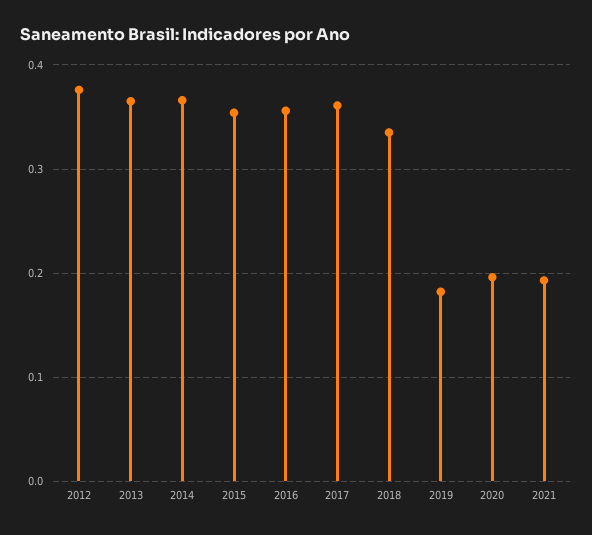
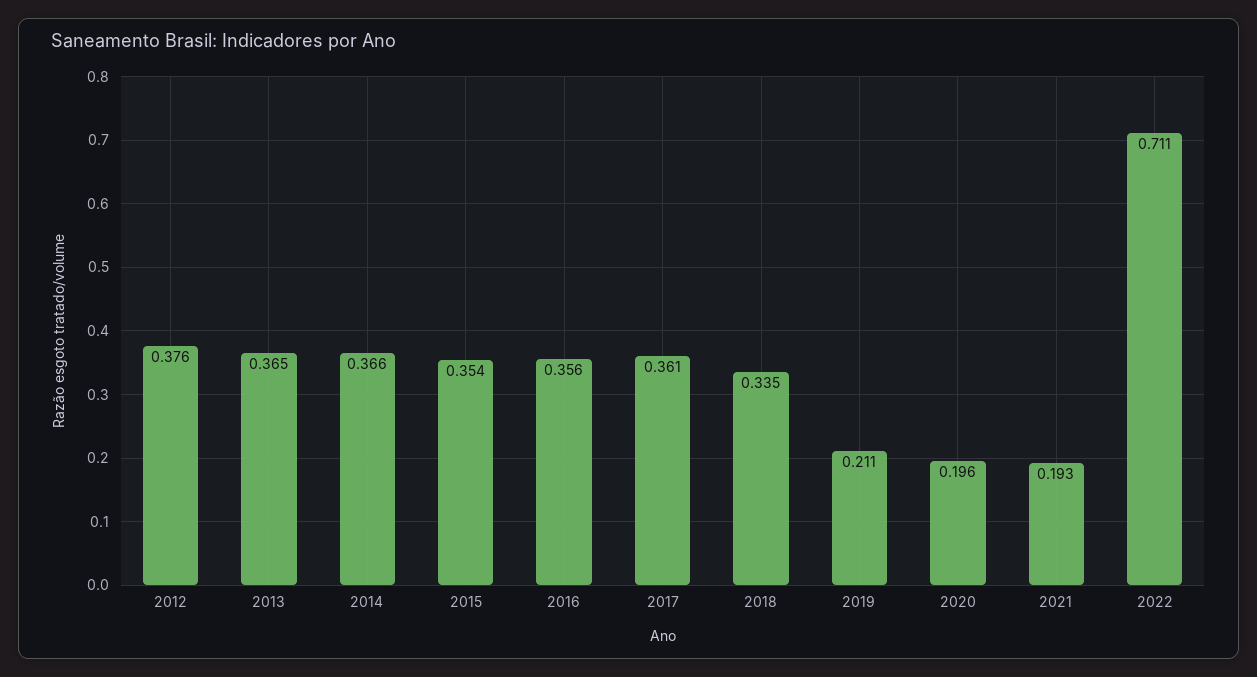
2019: 0.18 -> 0.211
2022: none -> 0.711

